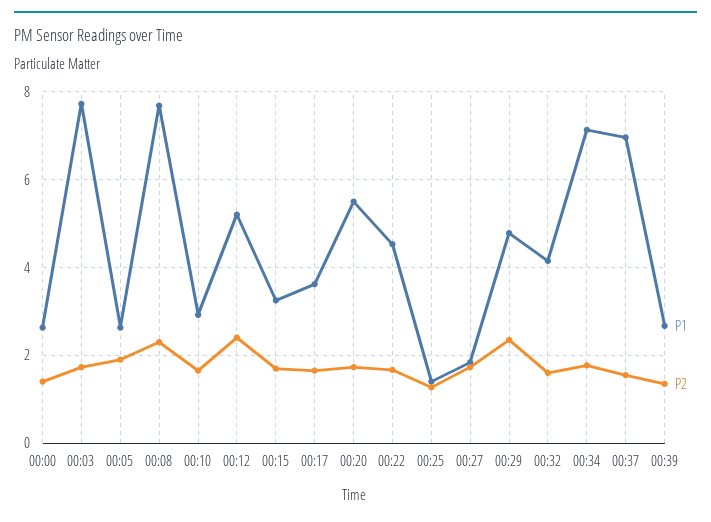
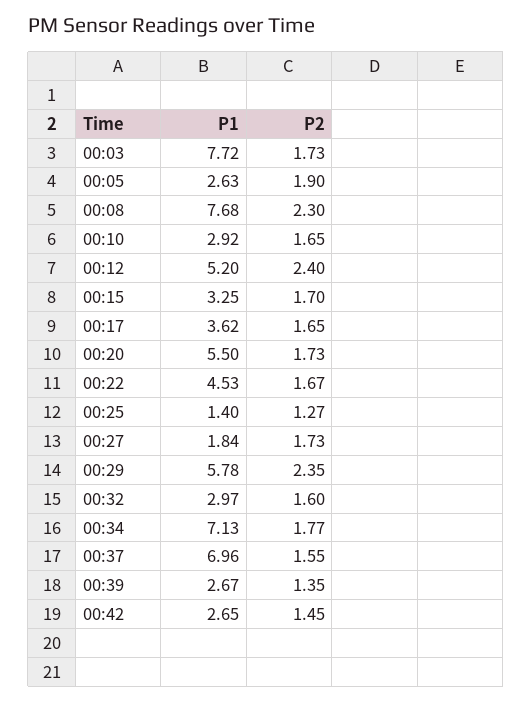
P1, 00:00: 2.6 -> none
P2, 00:00: 1.4 -> none
P1, 00:29: 4.8 -> 5.78
P1, 00:32: 4.2 -> 2.97
P1, 00:42: none -> 2.65
P2, 00:42: none -> 1.45

